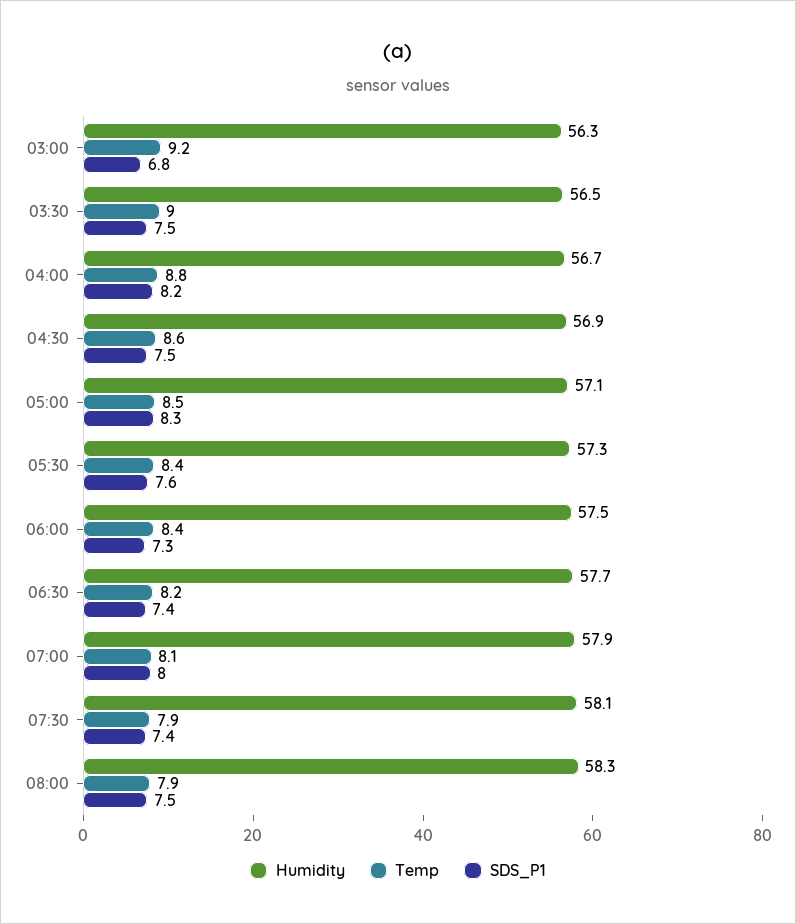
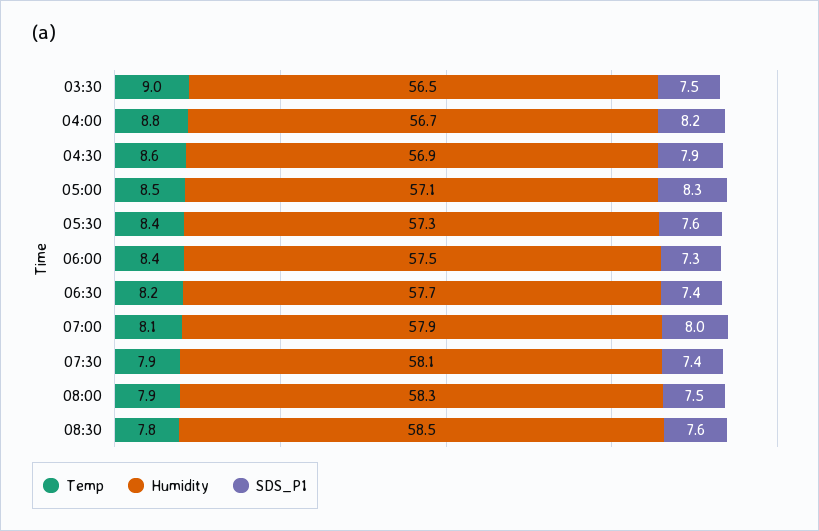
Humidity, 03:00: 56.3 -> none
Temp, 03:00: 9.2 -> none
SDS_P1, 03:00: 6.8 -> none
SDS_P1, 04:30: 7.5 -> 7.9
Temp, 08:30: none -> 7.8
Humidity, 08:30: none -> 58.5
SDS_P1, 08:30: none -> 7.6

